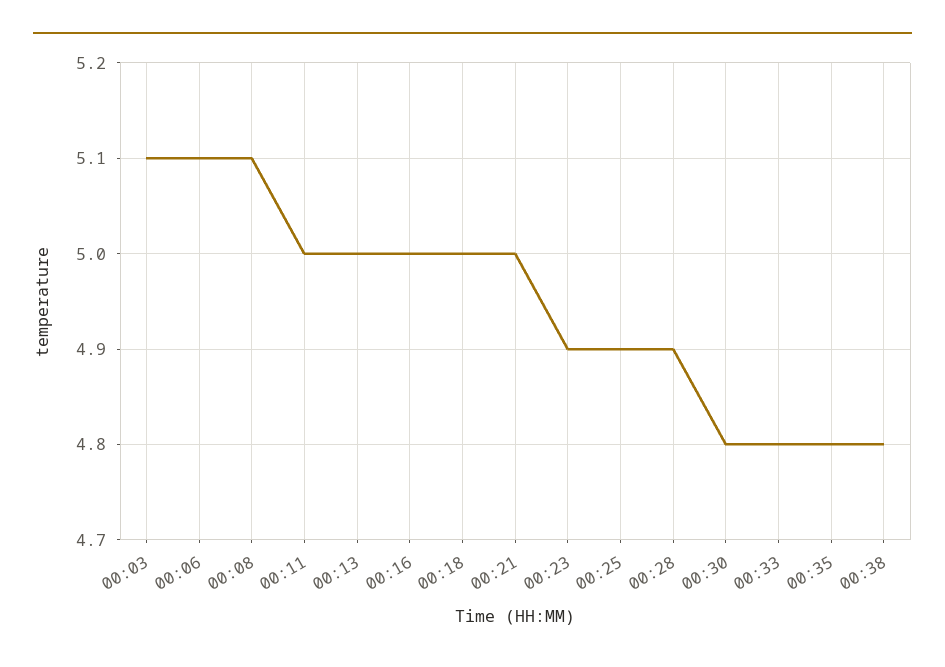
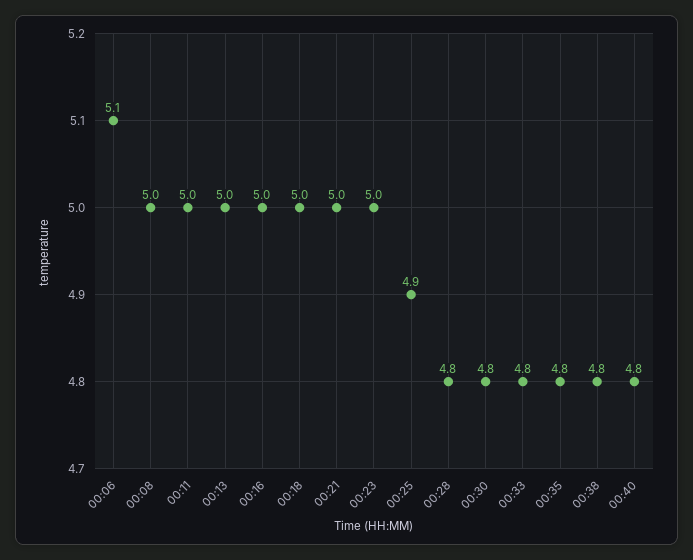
00:03: 5.1 -> none
00:08: 5.1 -> 5
00:23: 4.9 -> 5
00:28: 4.9 -> 4.8
00:40: none -> 4.8

